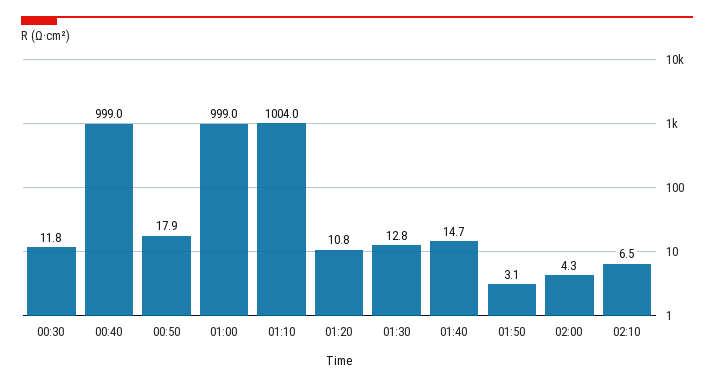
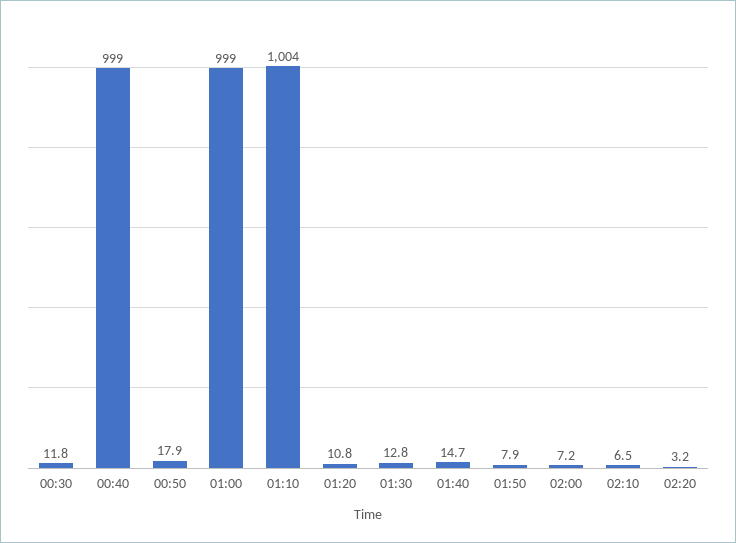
01:50: 3.1 -> 7.9
02:00: 4.3 -> 7.2
02:20: none -> 3.2

